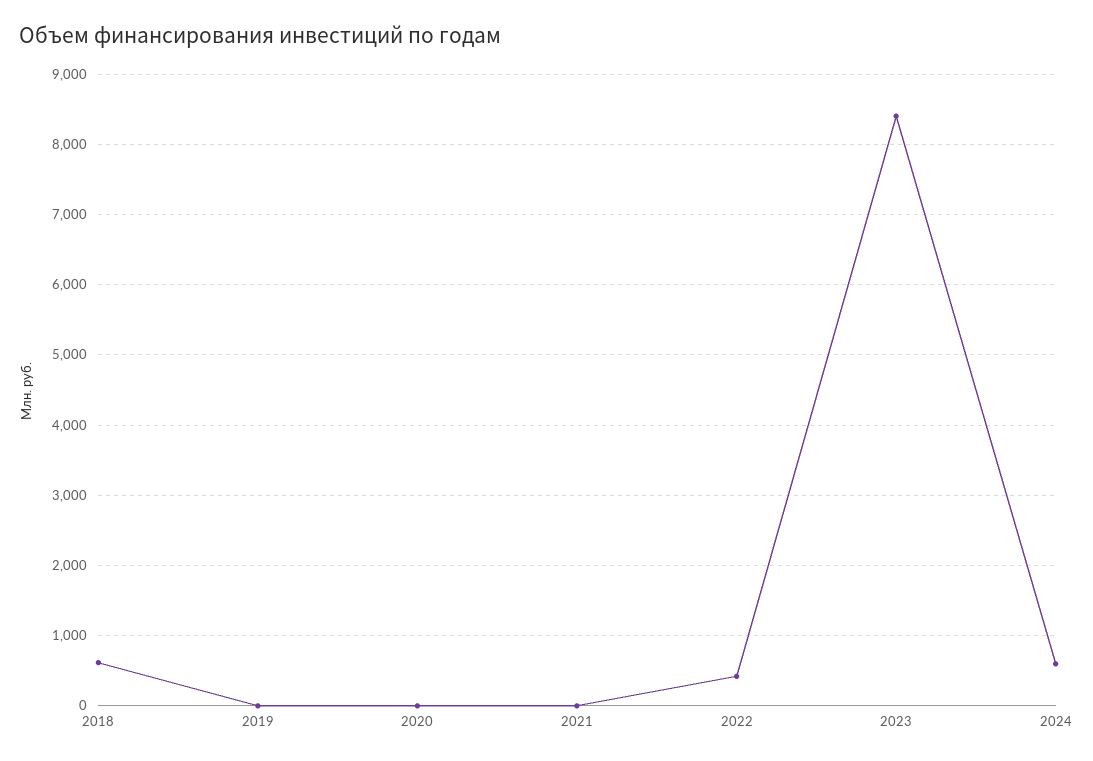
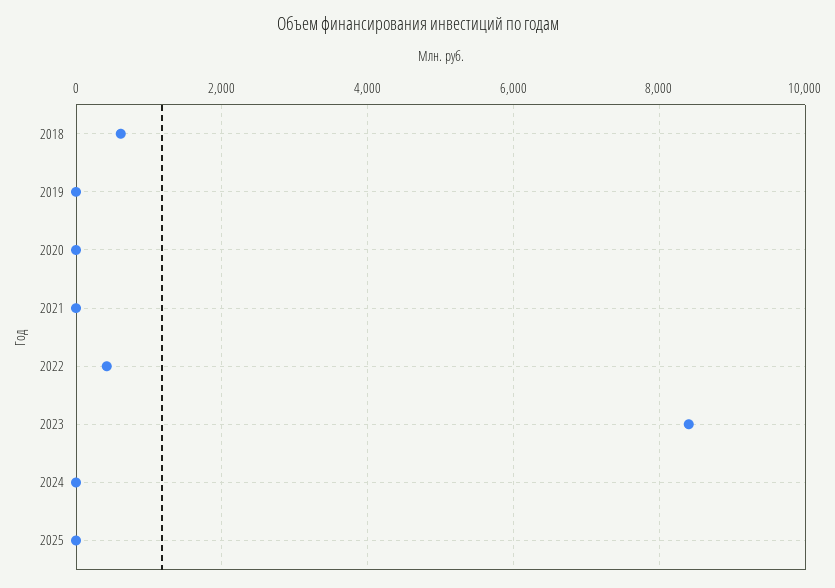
2024: 600 -> 0
2025: none -> 0

